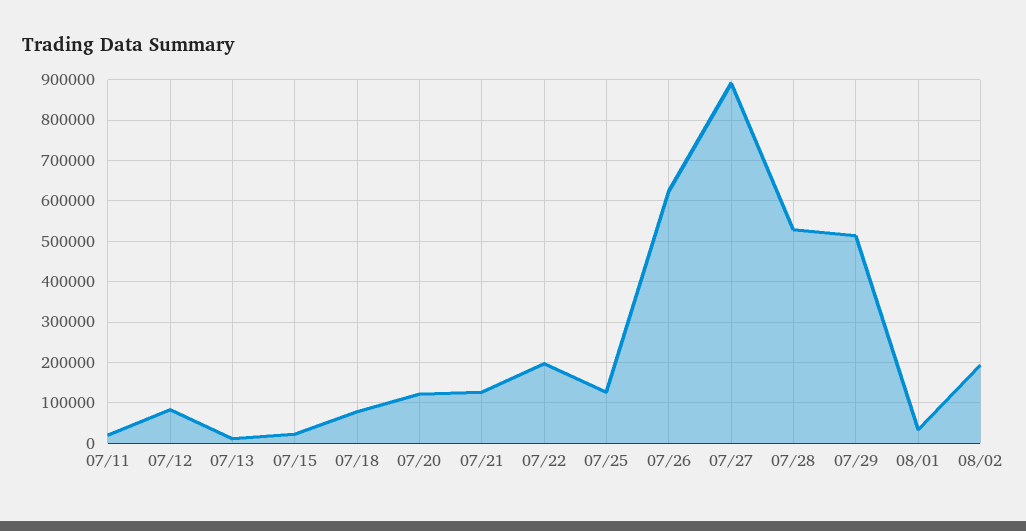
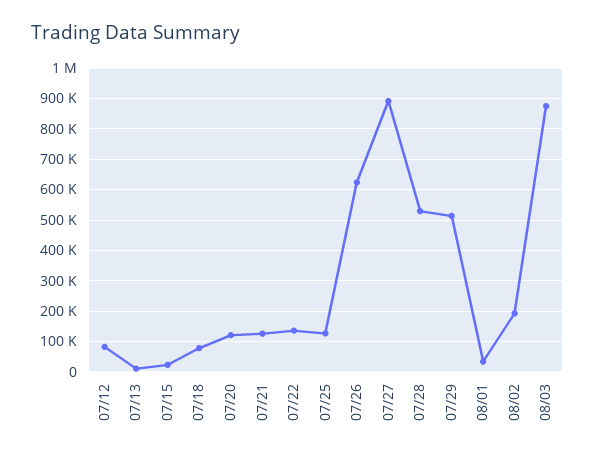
07/11: 20000 -> none
07/22: 200000 -> 140000
08/03: none -> 880000

